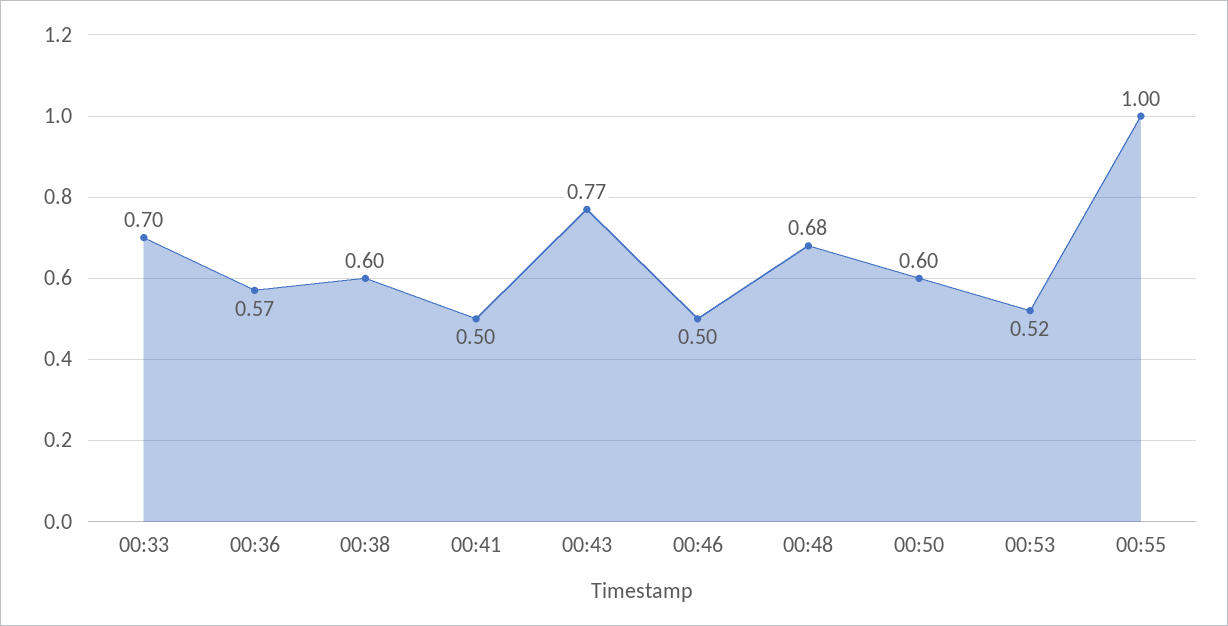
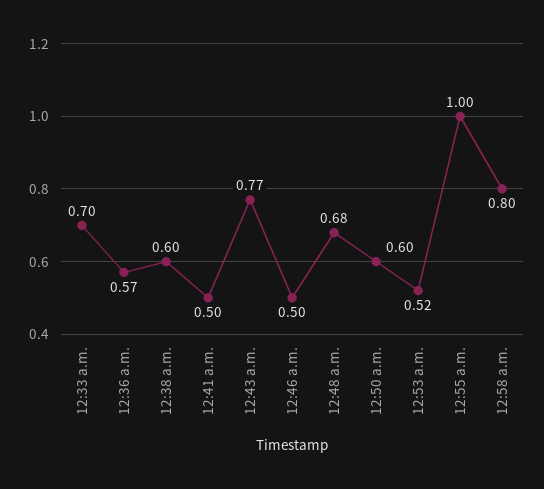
12:58 a.m.: none -> 0.8

